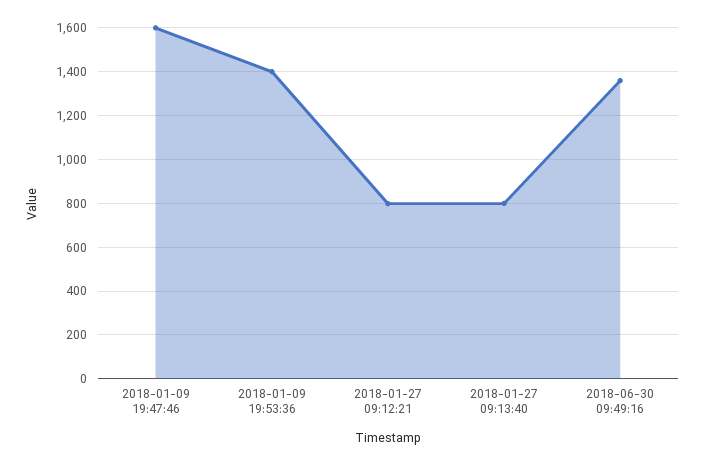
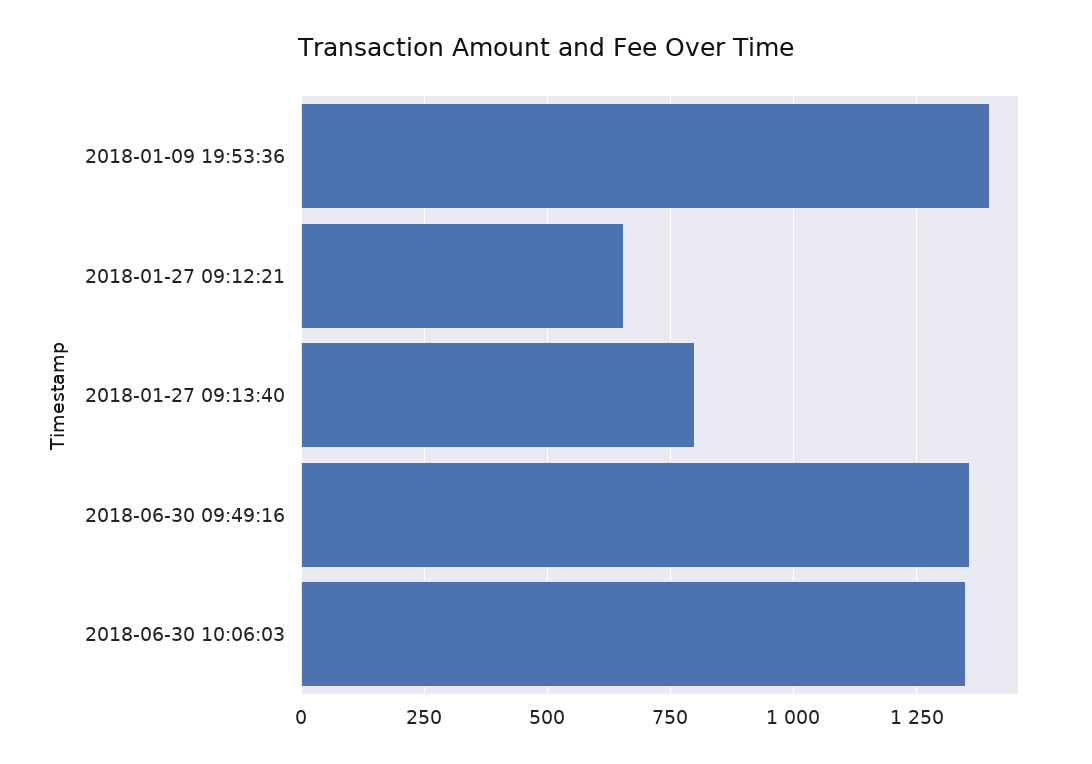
2018-01-09 19:47:46: 1600 -> none
2018-01-27 09:12:21: 800 -> 650
2018-06-30 10:06:03: none -> 1350

